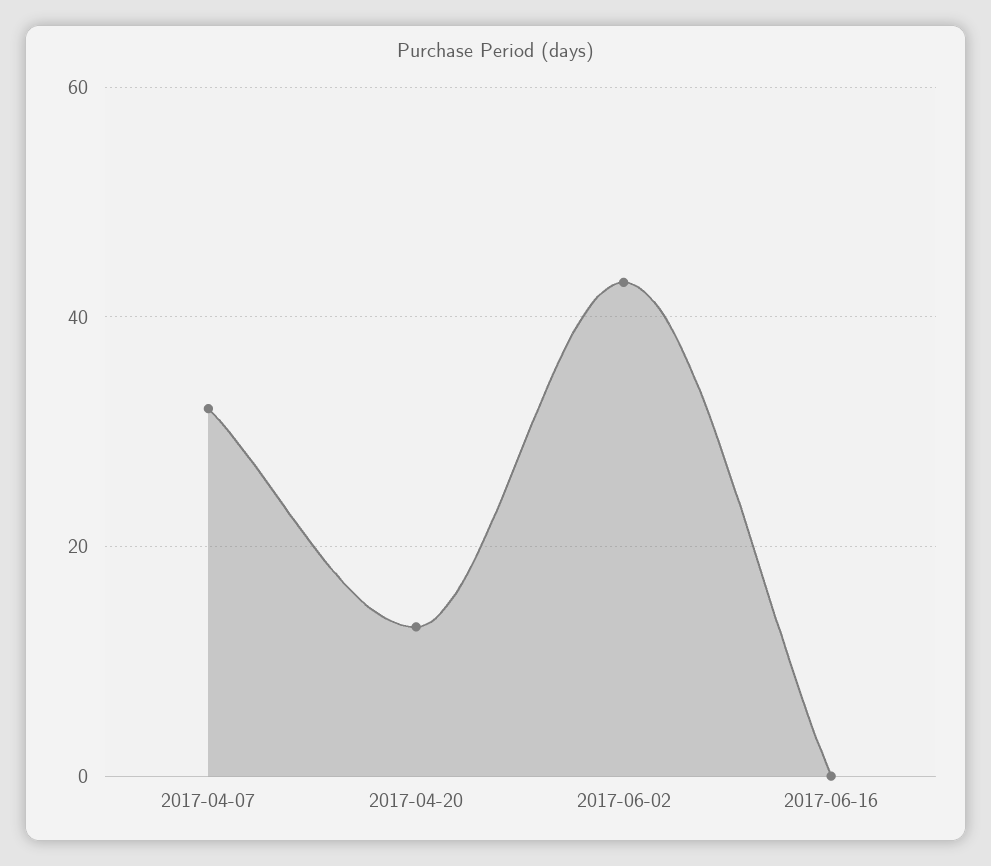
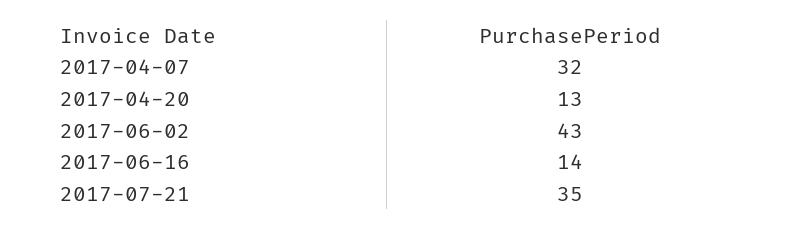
2017-06-16: 0 -> 14
2017-07-21: none -> 35

